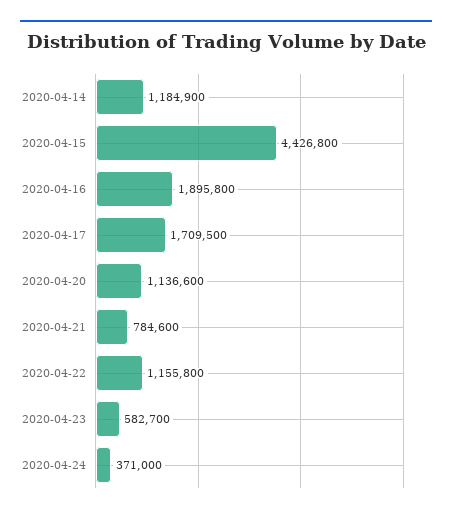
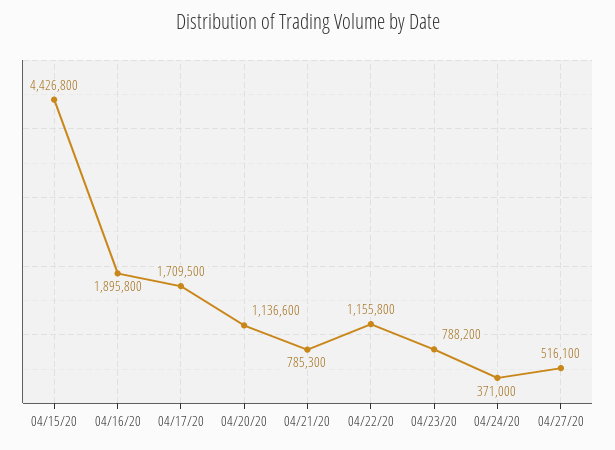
2020-04-14: 1184900 -> none
2020-04-21: 784600 -> 785300
2020-04-23: 582700 -> 788200
04/27/20: none -> 516100

